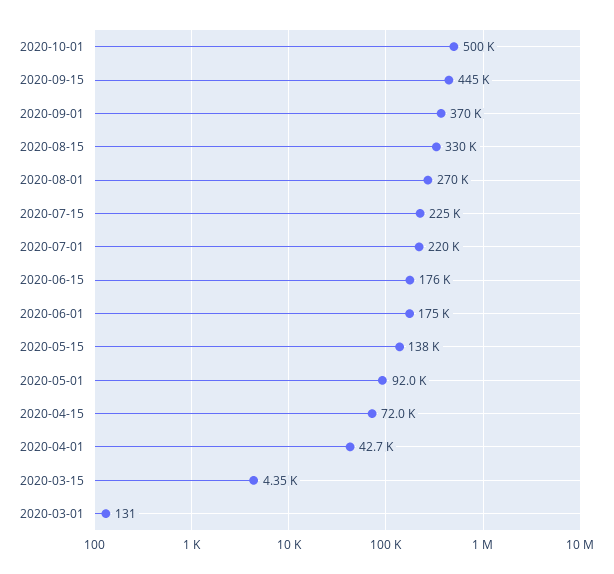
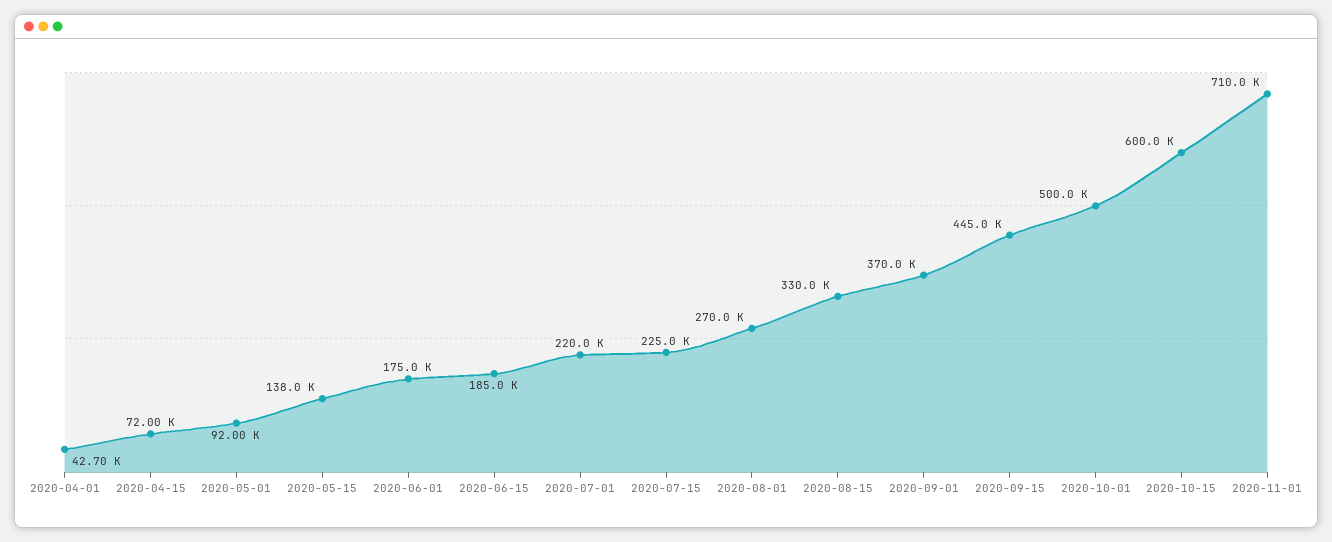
2020-06-15: 176000 -> 185000
2020-03-15: 4350 -> none
2020-03-01: 131 -> none
2020-10-15: none -> 600000
2020-11-01: none -> 710000

